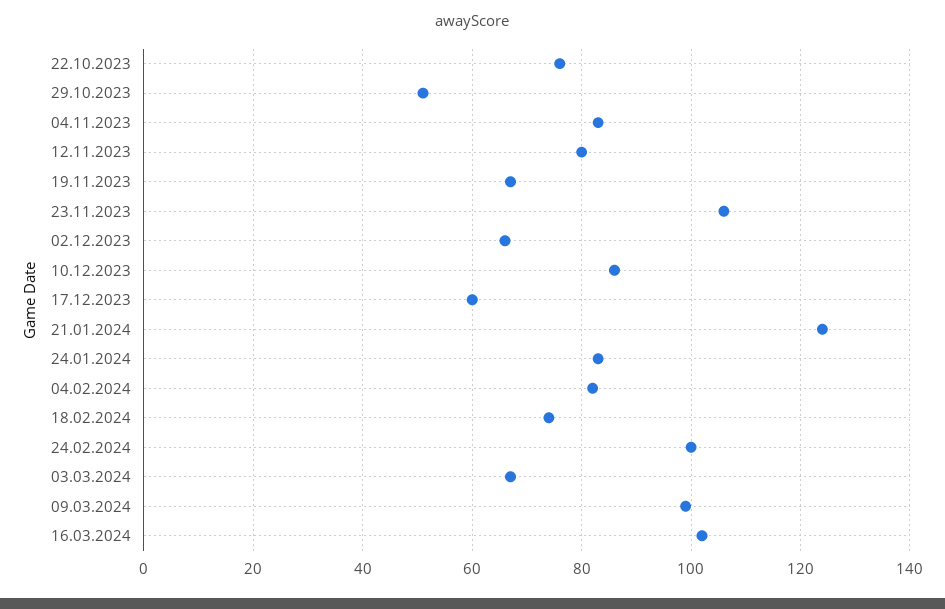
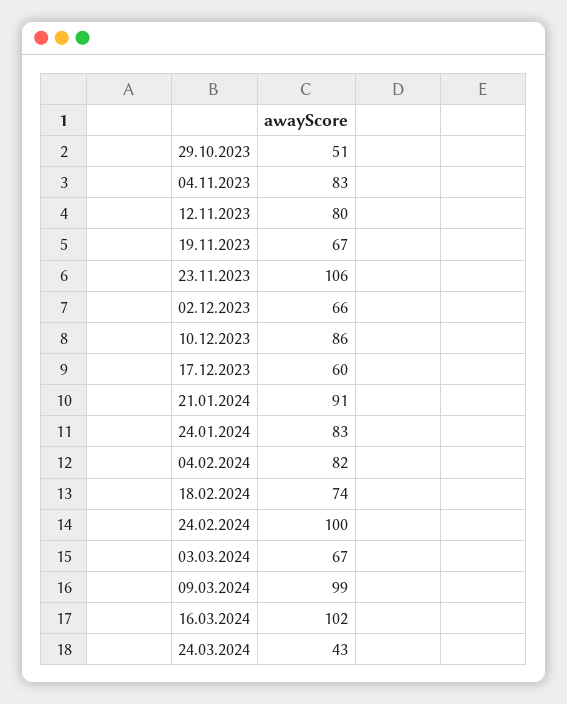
22.10.2023: 75 -> none
21.01.2024: 125 -> 91
24.03.2024: none -> 43

